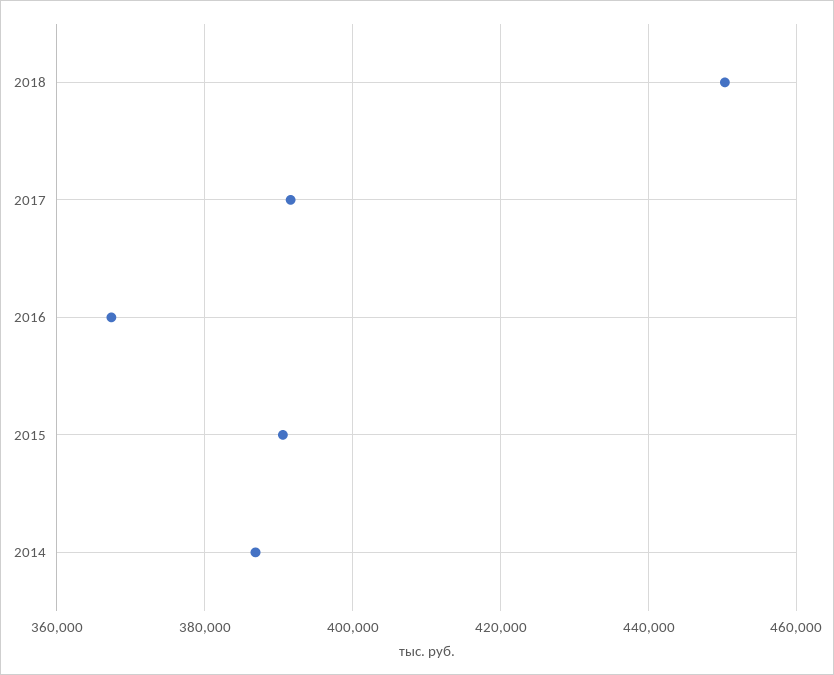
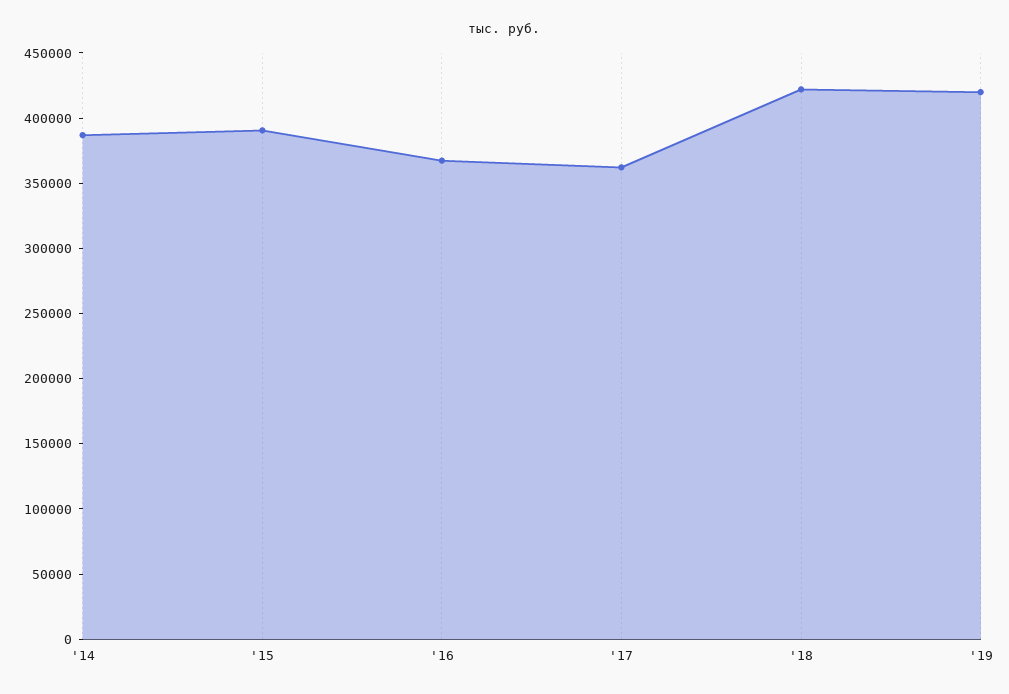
2018: 450000 -> 420000
2017: 392000 -> 360000
'19: none -> 420000

